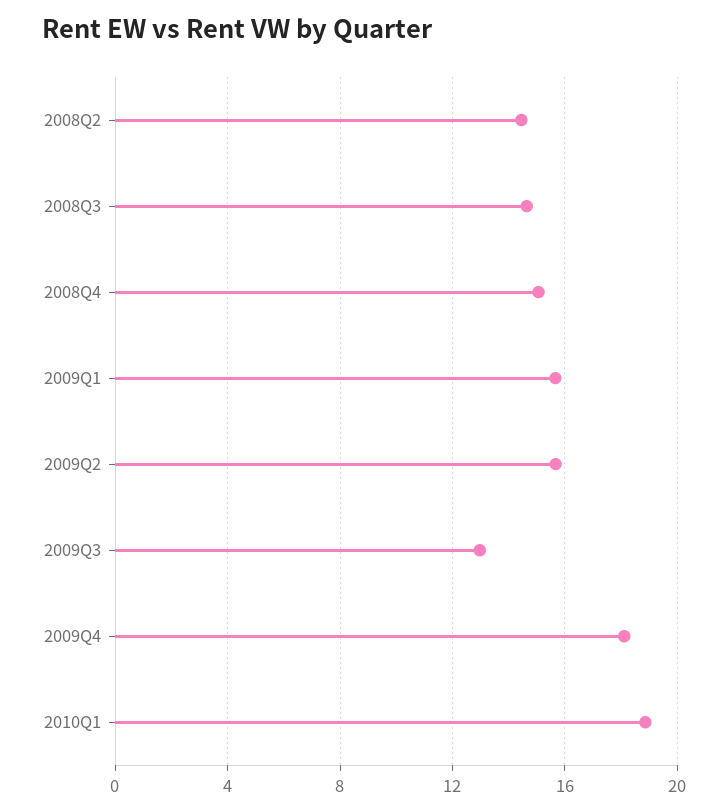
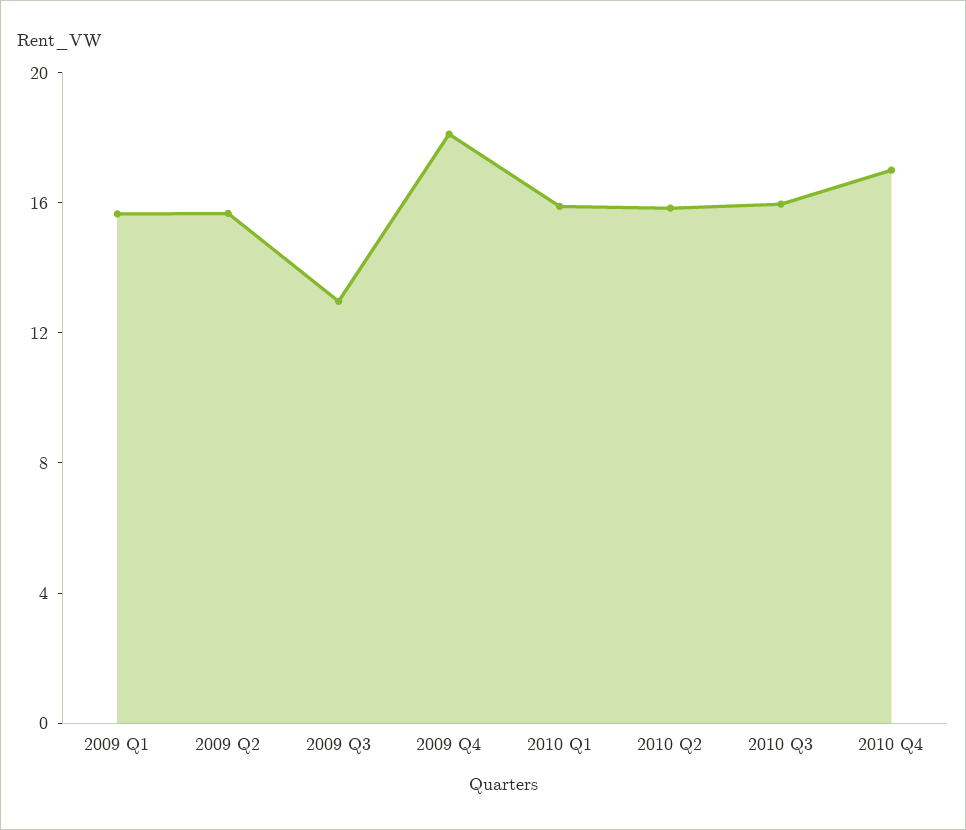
2008Q2: 14.5 -> none
2008Q3: 14.5 -> none
2008Q4: 15 -> none
2010Q1: 19 -> 16
2010 Q2: none -> 16
2010 Q3: none -> 16
2010 Q4: none -> 17

